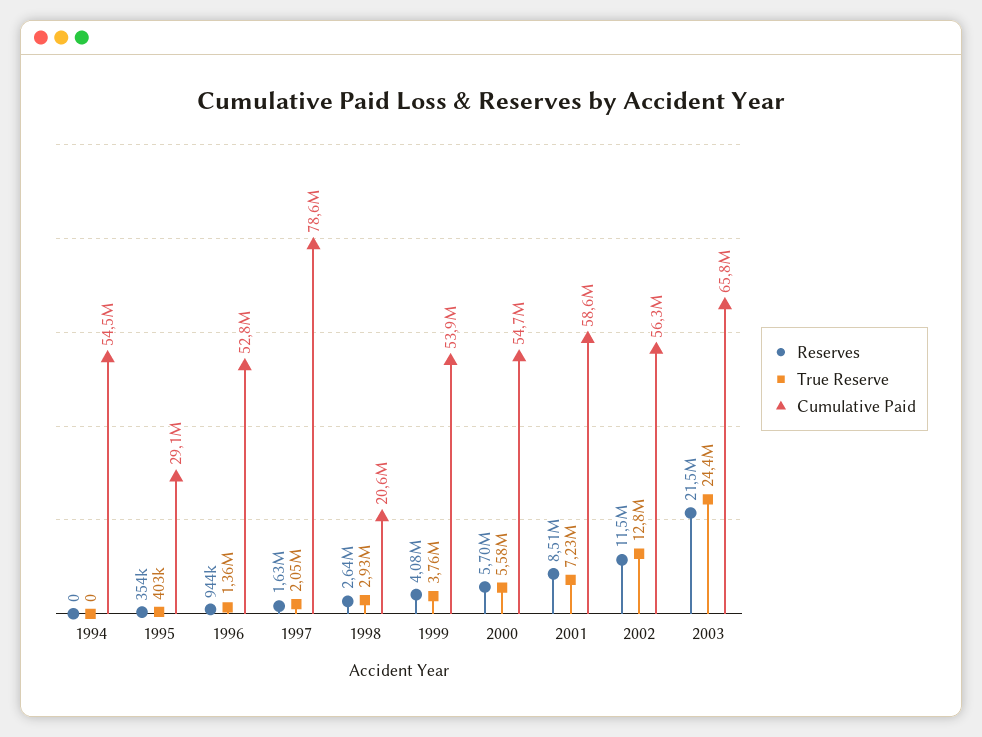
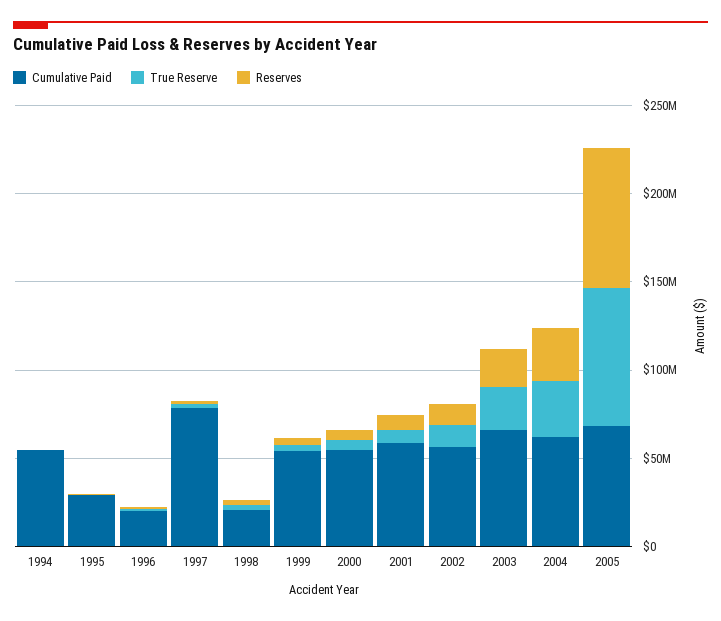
Cumulative Paid, 1996: 52800000 -> 20000000
Cumulative Paid, 2004: none -> 60000000
True Reserve, 2004: none -> 30000000
Reserves, 2004: none -> 30000000
Cumulative Paid, 2005: none -> 70000000
True Reserve, 2005: none -> 80000000
Reserves, 2005: none -> 80000000

